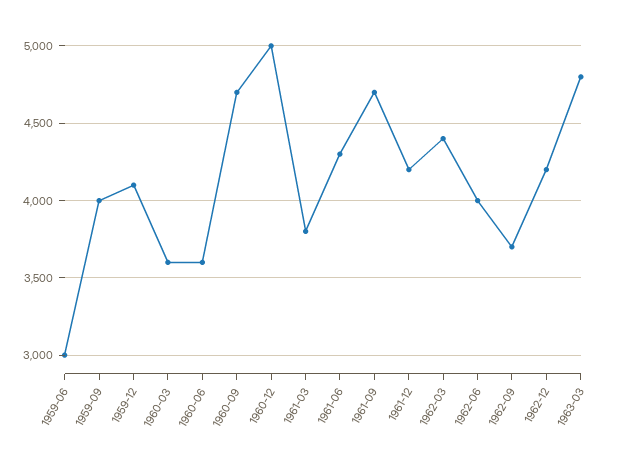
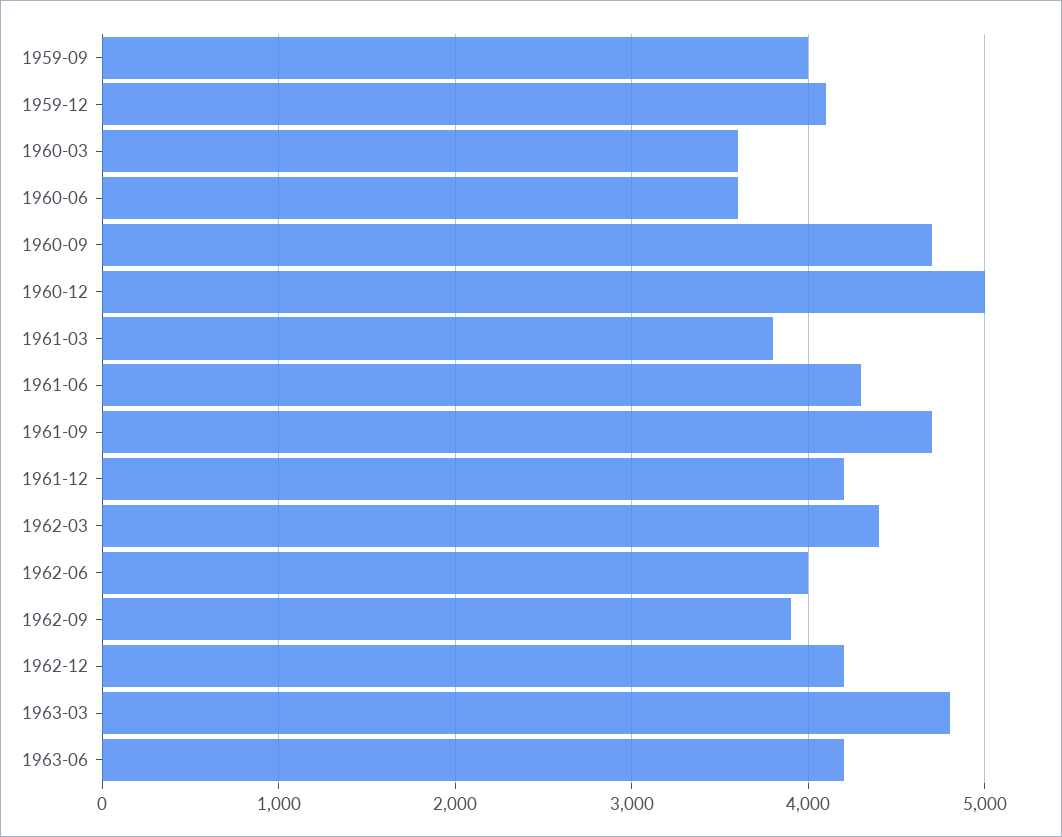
1959-06: 3000 -> none
1962-09: 3700 -> 3900
1963-06: none -> 4200

